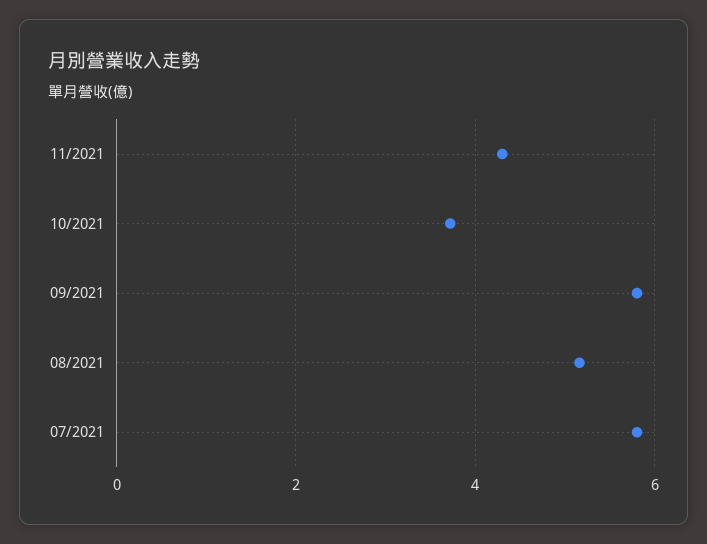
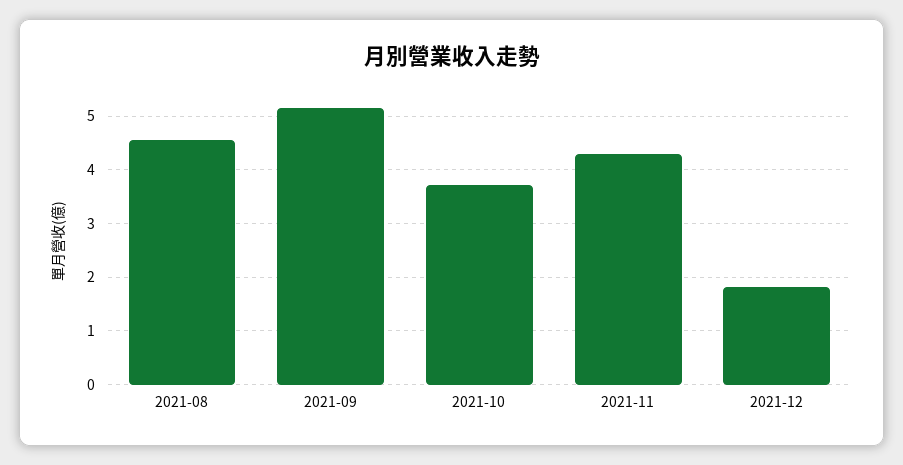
09/2021: 5.8 -> 5.2
08/2021: 5.2 -> 4.6
07/2021: 5.8 -> none
2021-12: none -> 1.8

